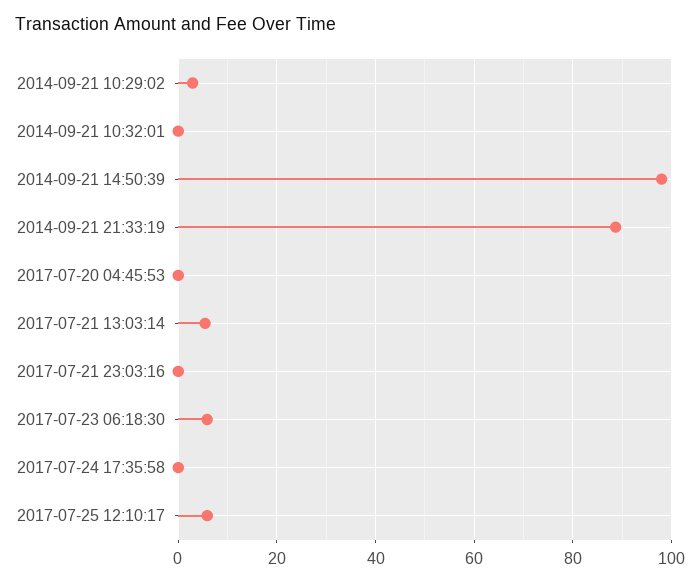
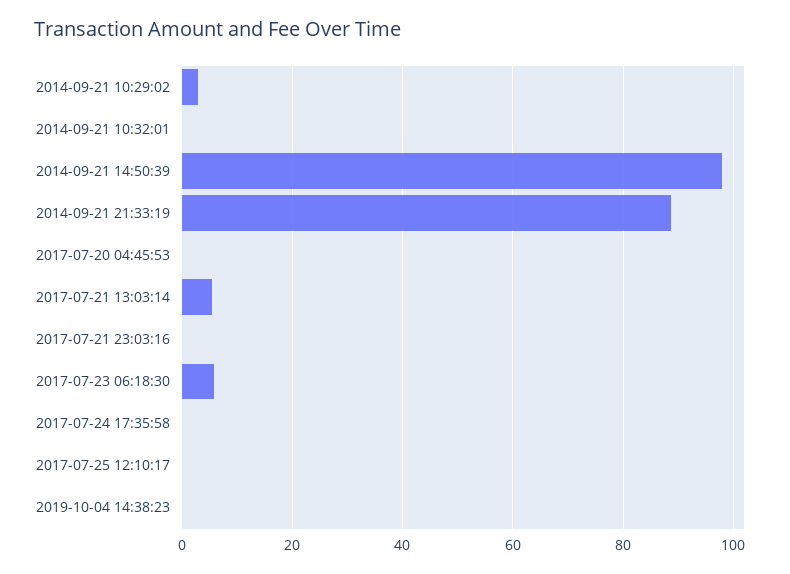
2017-07-25 12:10:17: 6 -> 0
2019-10-04 14:38:23: none -> 0

